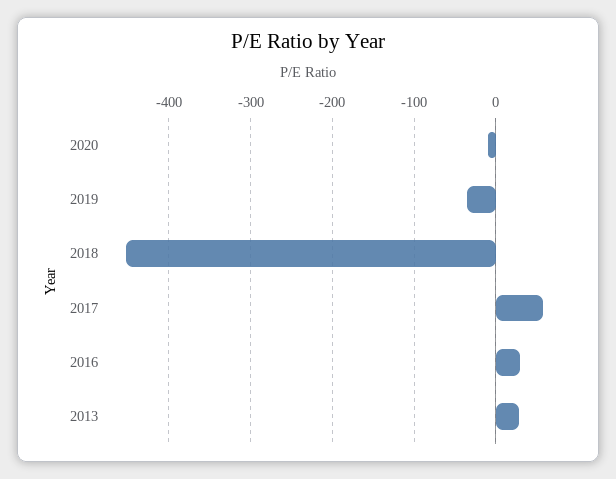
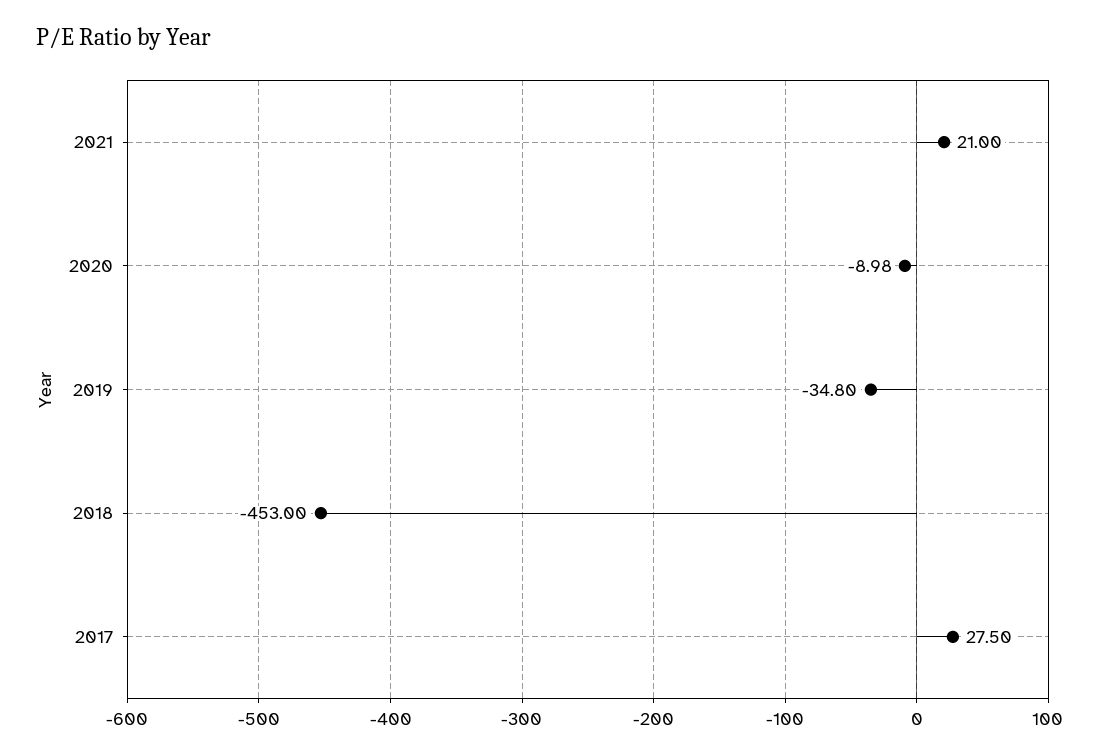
2017: 60 -> 27.5
2016: 30 -> none
2013: 30 -> none
2021: none -> 21

